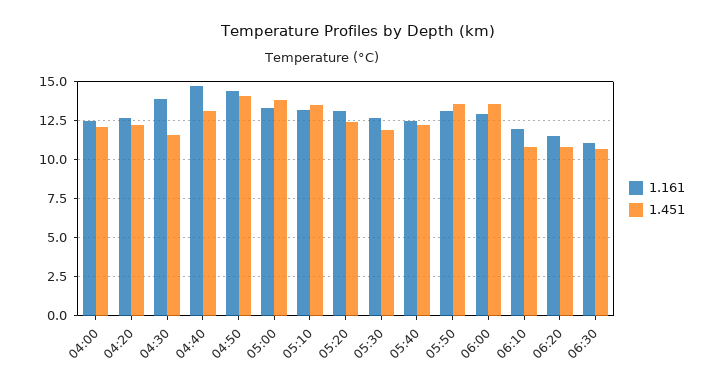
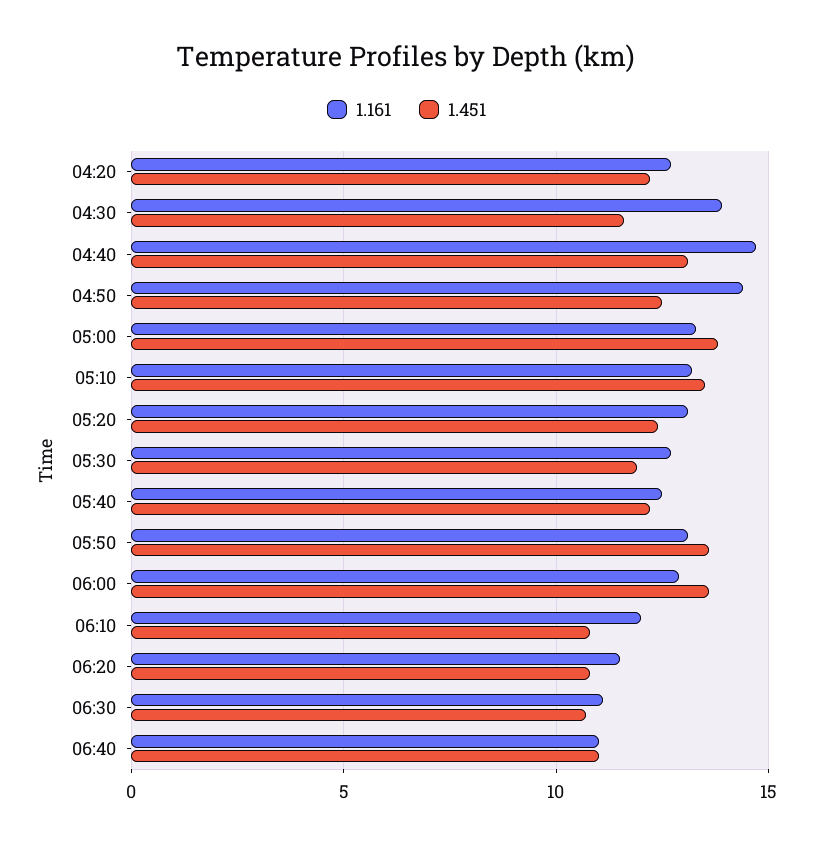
1.161, 04:00: 12.5 -> none
1.451, 04:00: 12 -> none
1.451, 04:50: 14 -> 12.5
1.161, 06:40: none -> 11
1.451, 06:40: none -> 11

